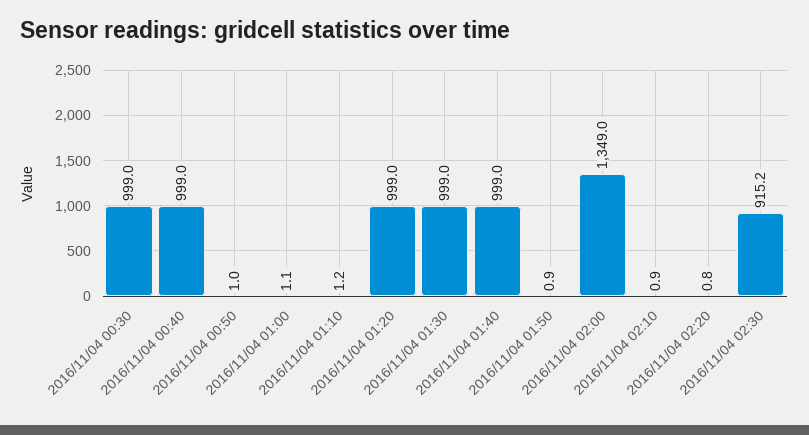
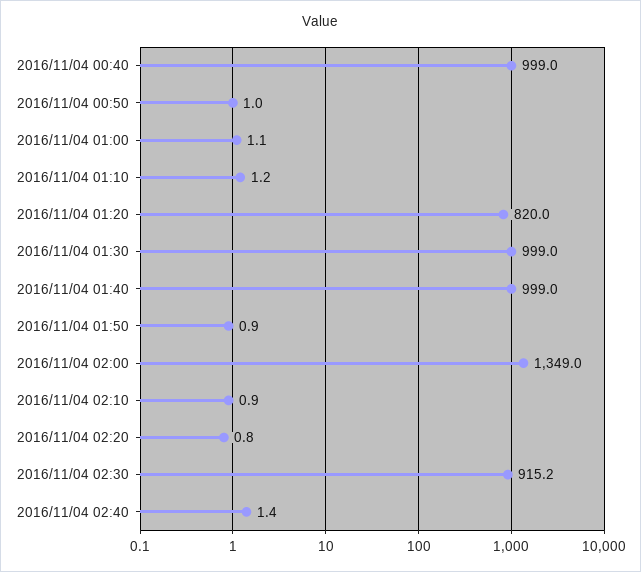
2016/11/04 00:30: 999 -> none
2016/11/04 01:20: 999 -> 820
2016/11/04 02:40: none -> 1.4

